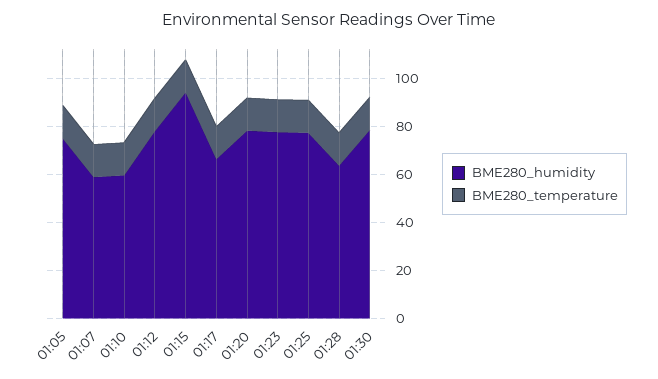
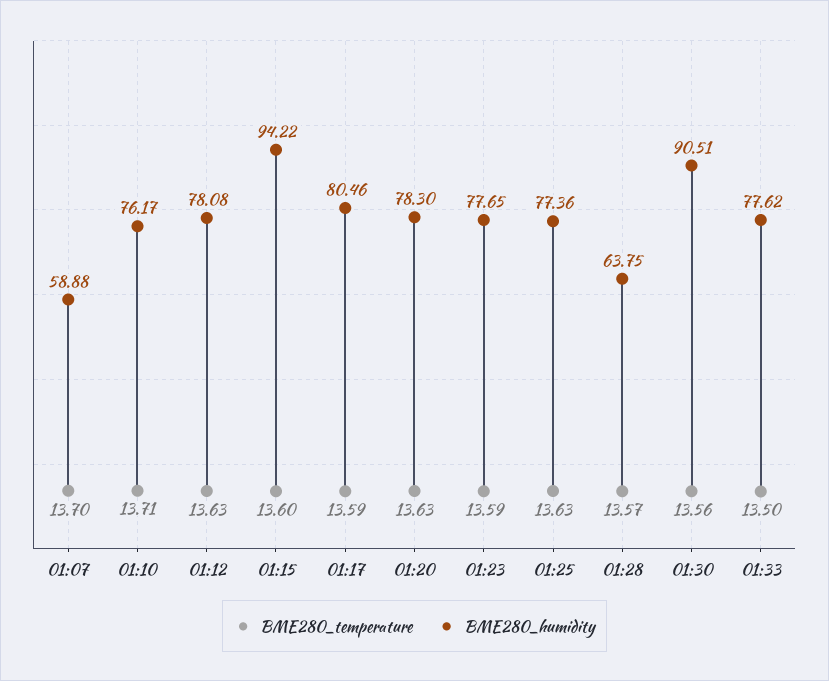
BME280_humidity, 01:05: 75 -> none
BME280_temperature, 01:05: 15 -> none
BME280_humidity, 01:10: 60 -> 76.17
BME280_humidity, 01:17: 65 -> 80.46
BME280_humidity, 01:30: 80 -> 90.51
BME280_temperature, 01:33: none -> 13.5
BME280_humidity, 01:33: none -> 77.62

